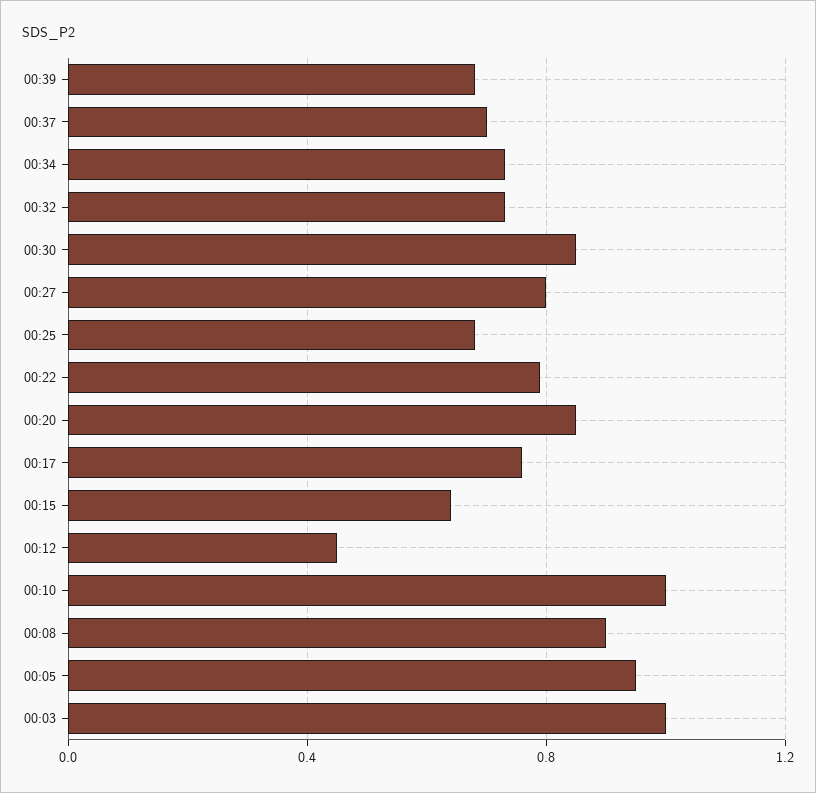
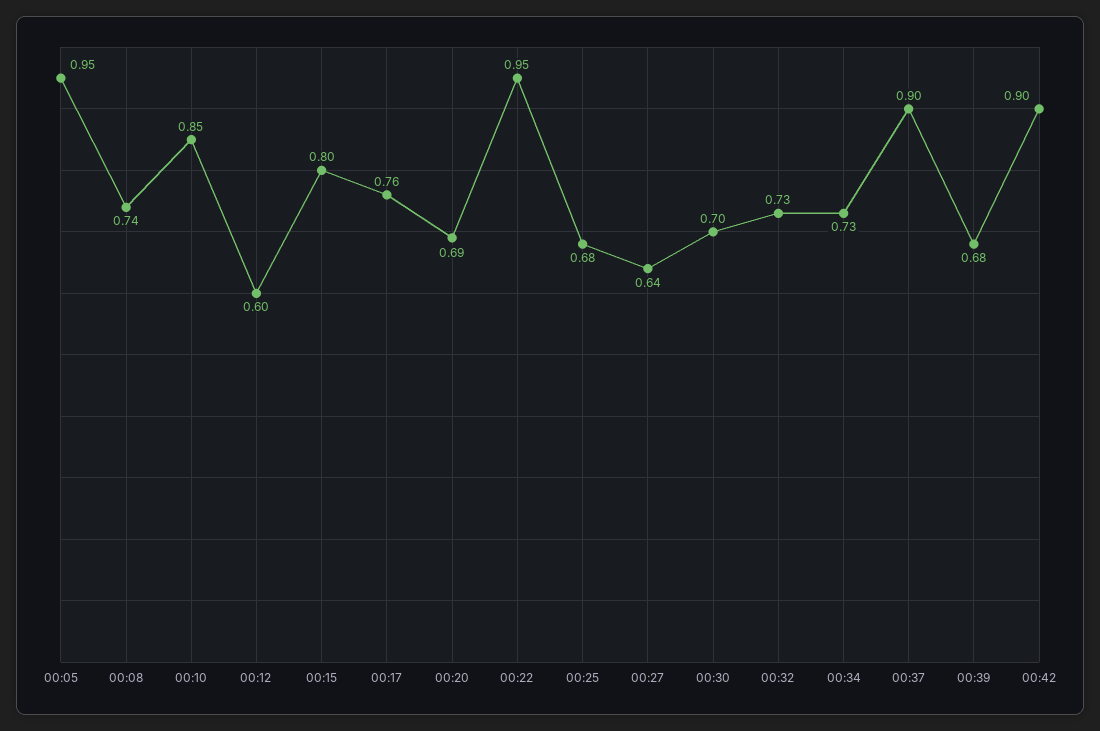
00:37: 0.7 -> 0.9
00:30: 0.85 -> 0.7
00:27: 0.8 -> 0.64
00:22: 0.8 -> 0.95
00:20: 0.85 -> 0.69
00:15: 0.65 -> 0.8
00:12: 0.45 -> 0.6
00:10: 1 -> 0.85
00:08: 0.9 -> 0.74
00:03: 1 -> none
00:42: none -> 0.9

